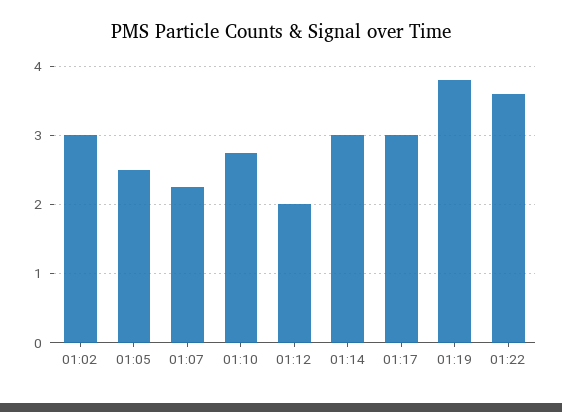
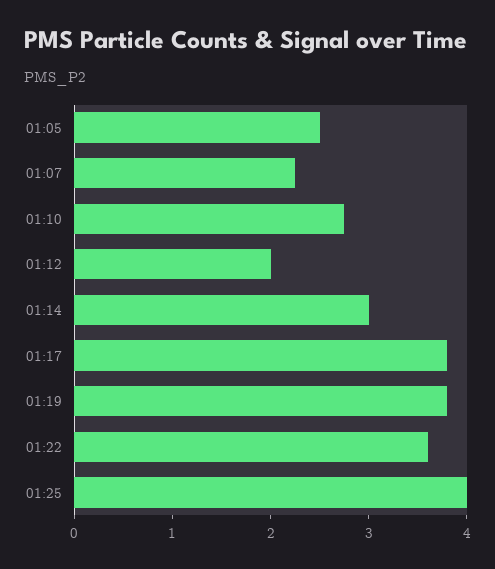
01:02: 3 -> none
01:17: 3 -> 3.8
01:25: none -> 4

